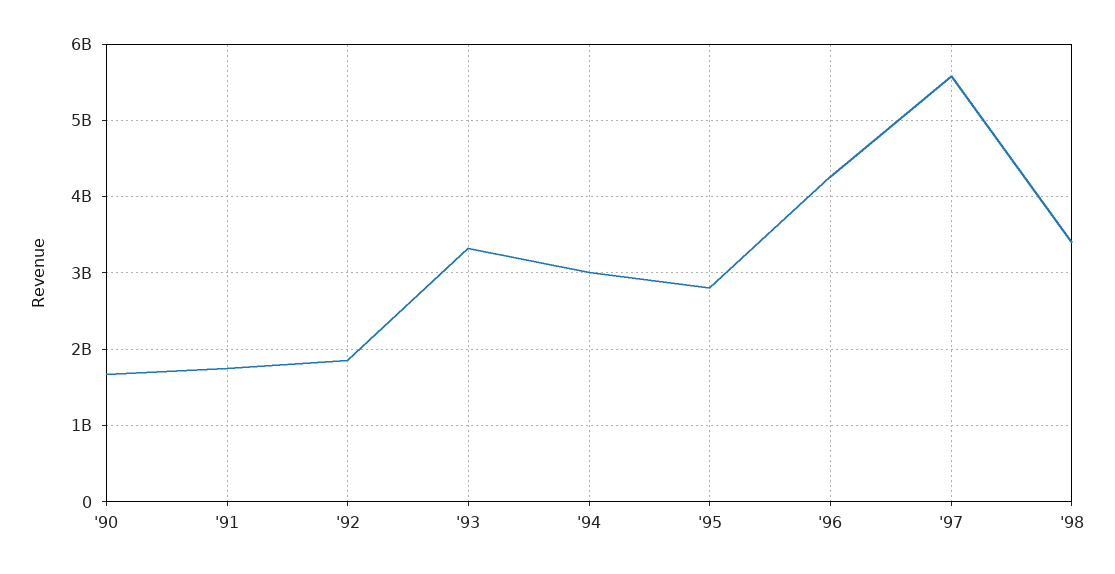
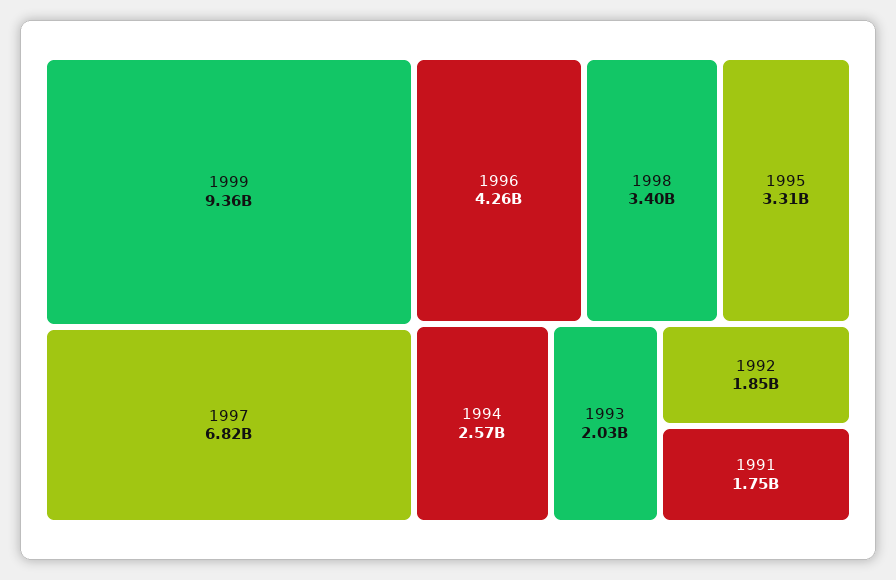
'90: 1700000000 -> none
'93: 3300000000 -> 2030000000
'94: 3000000000 -> 2570000000
'95: 2800000000 -> 3310000000
'97: 5600000000 -> 6820000000
1999: none -> 9360000000

